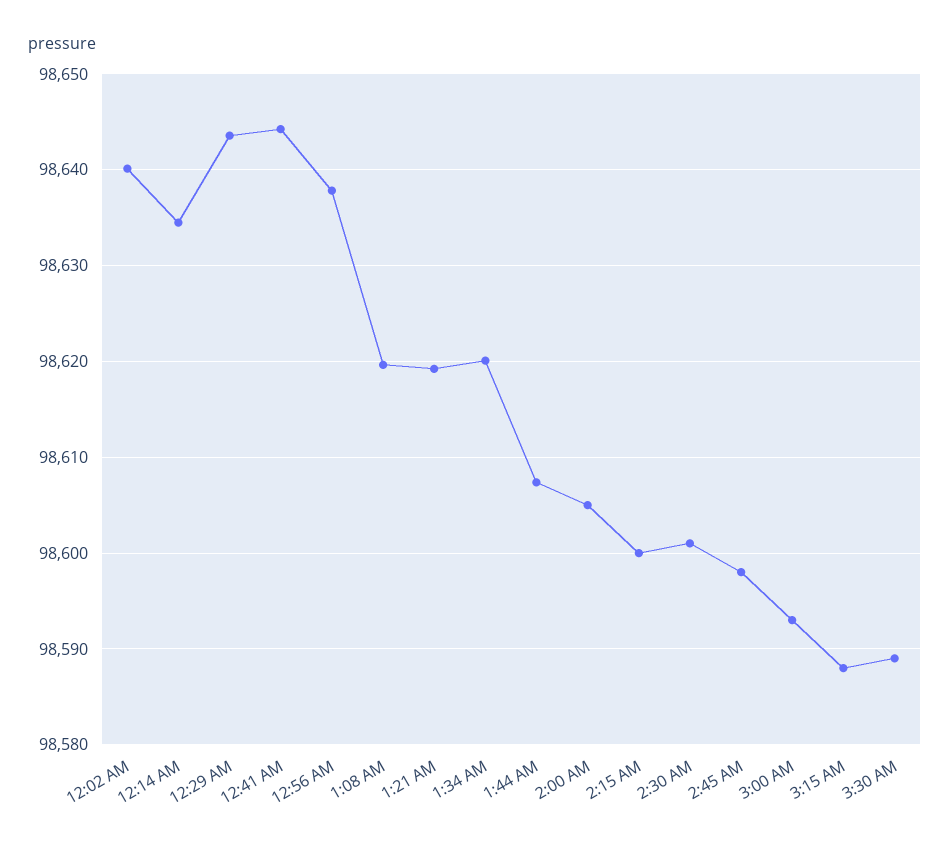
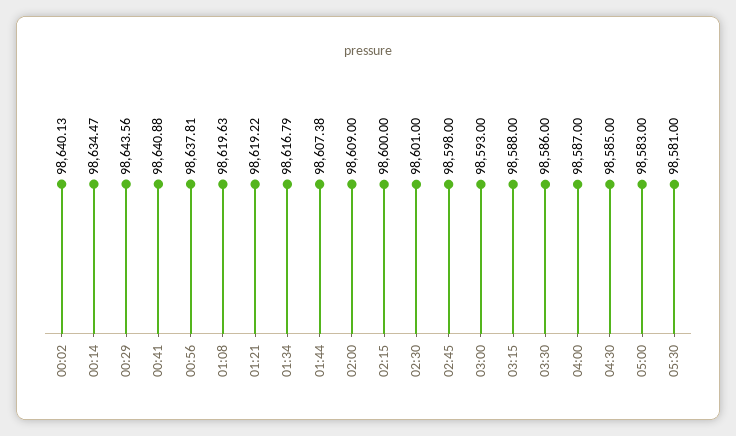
12:41 AM: 98644 -> 98640.88
1:34 AM: 98620 -> 98616.79
2:00 AM: 98605 -> 98609
3:30 AM: 98589 -> 98586
04:00: none -> 98587
04:30: none -> 98585
05:00: none -> 98583
05:30: none -> 98581

